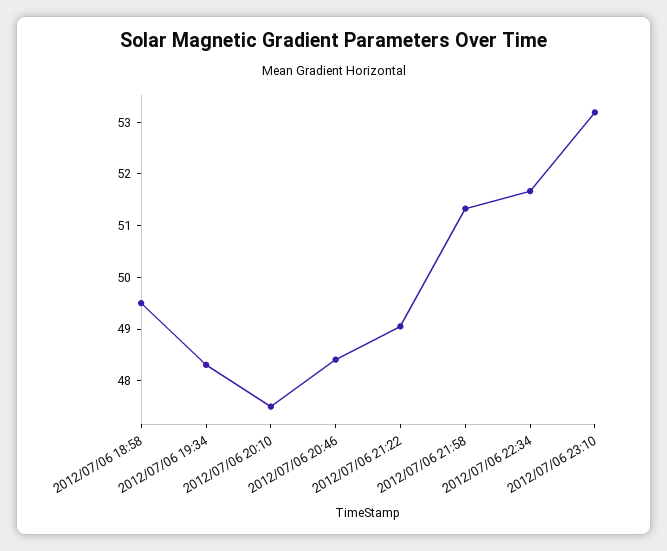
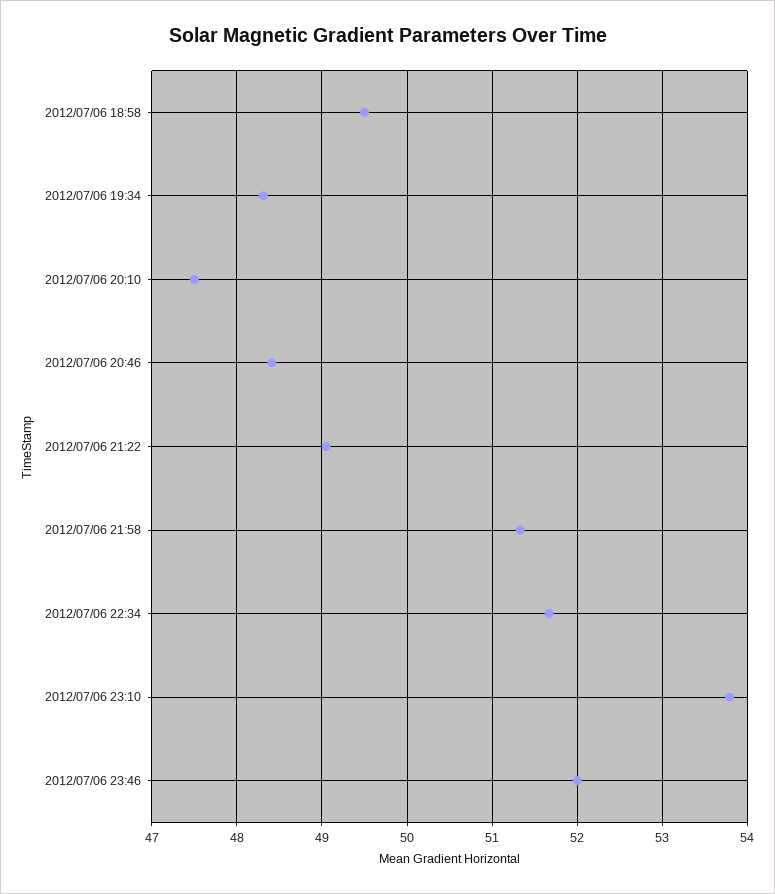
2012/07/06 23:10: 53.2 -> 53.8
2012/07/06 23:46: none -> 52

